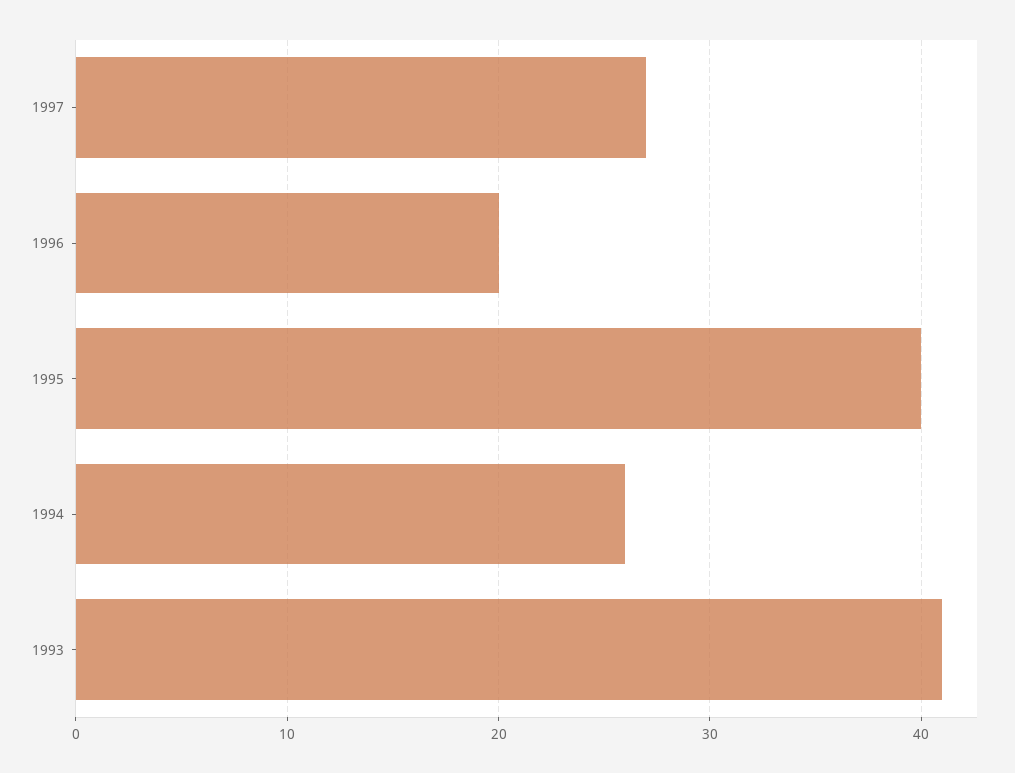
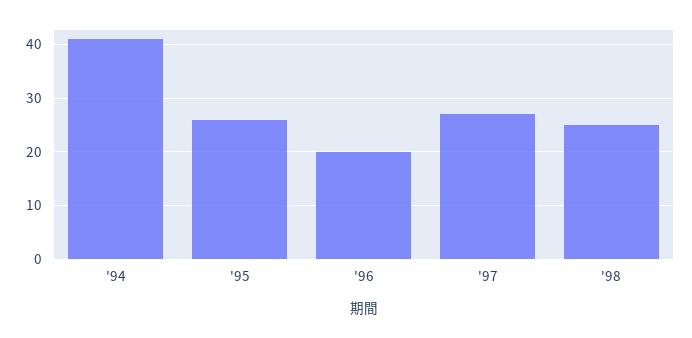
1995: 40 -> 25
1994: 26 -> 40
1993: 41 -> none
'98: none -> 25

